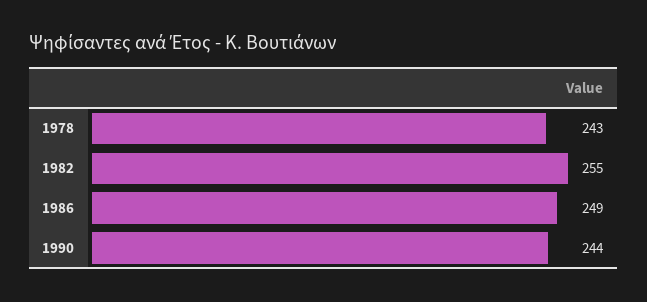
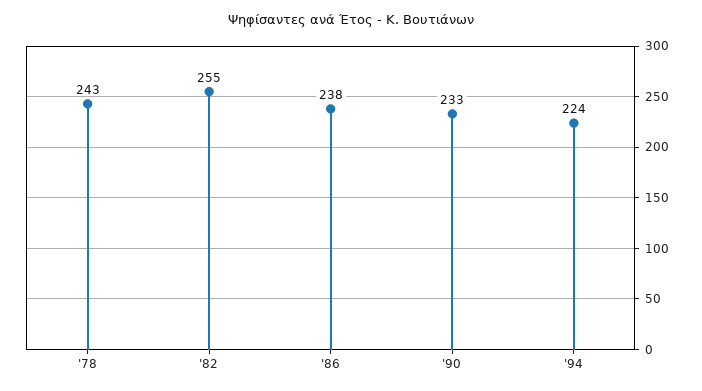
1986: 249 -> 238
1990: 244 -> 233
'94: none -> 224

